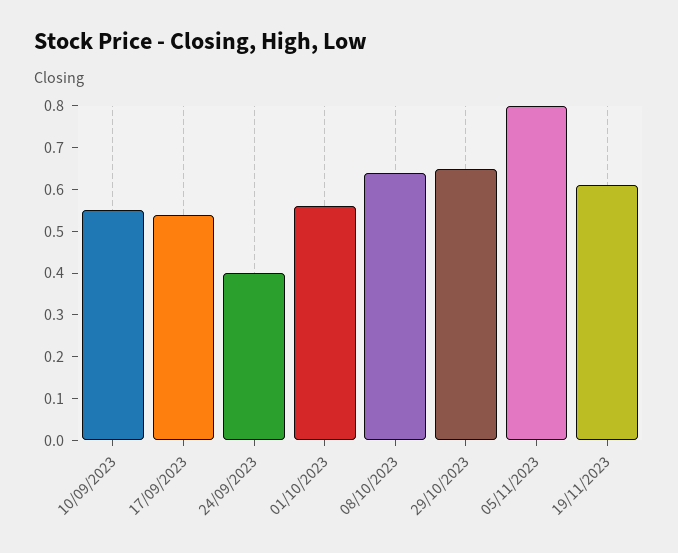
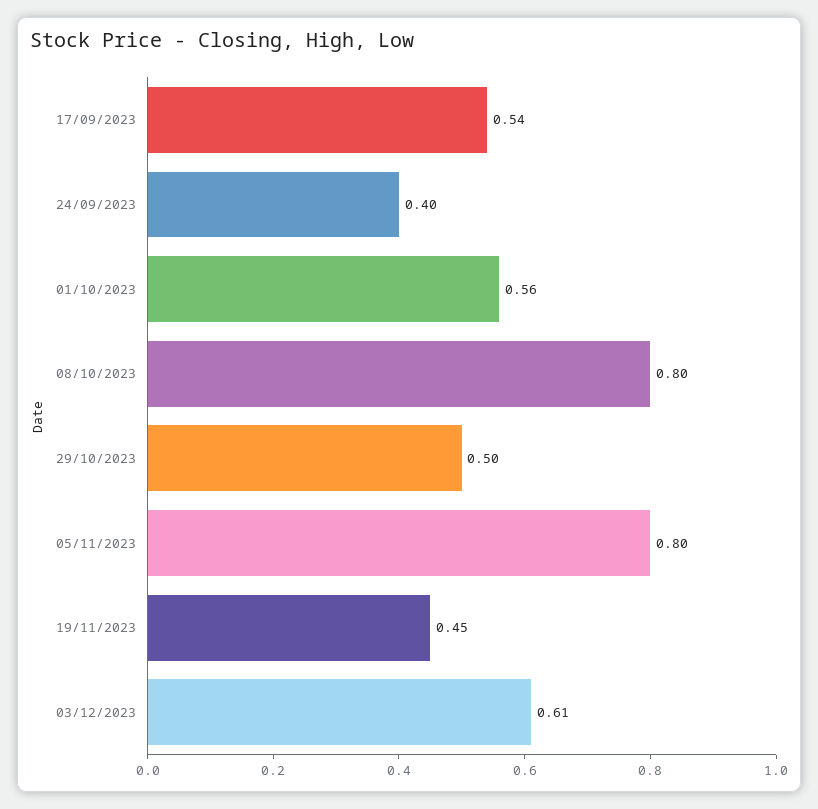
10/09/2023: 0.55 -> none
08/10/2023: 0.65 -> 0.8
29/10/2023: 0.65 -> 0.5
19/11/2023: 0.6 -> 0.45
03/12/2023: none -> 0.61

